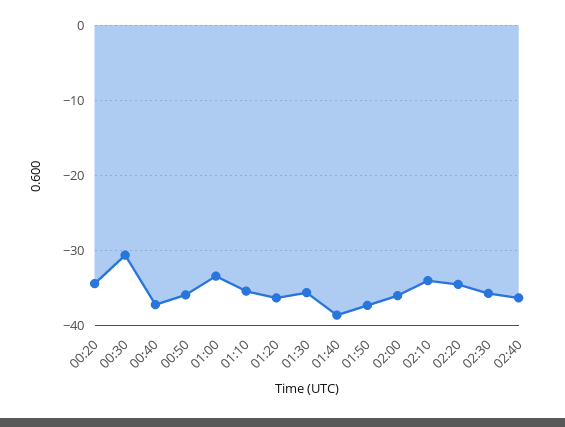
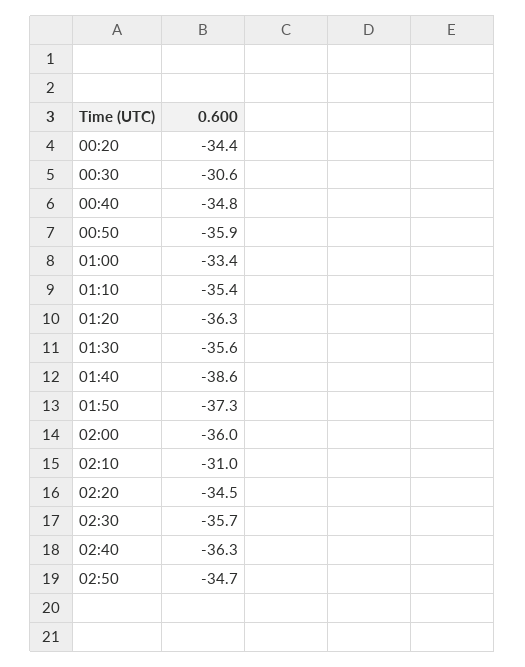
00:40: -37 -> -34.8
02:10: -34 -> -31
02:50: none -> -34.7

